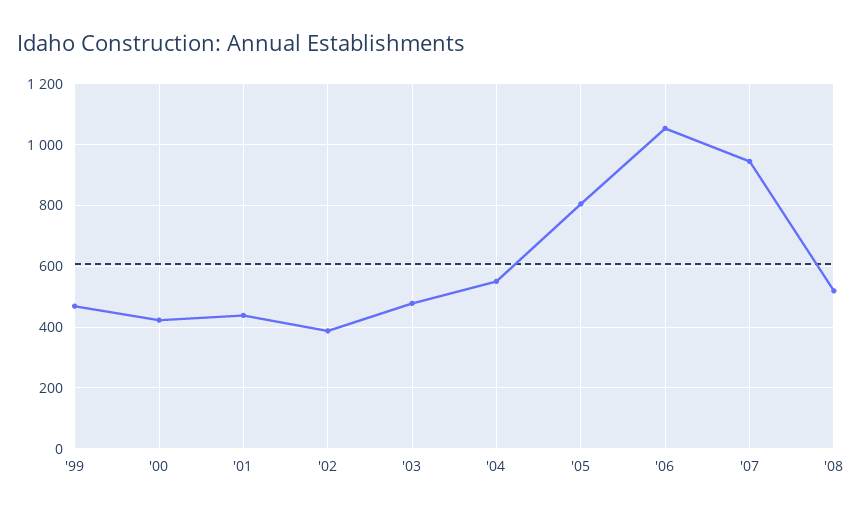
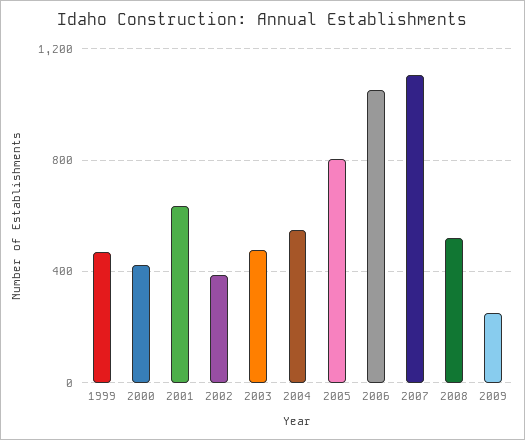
'01: 440 -> 650
'07: 940 -> 1100
2009: none -> 250

